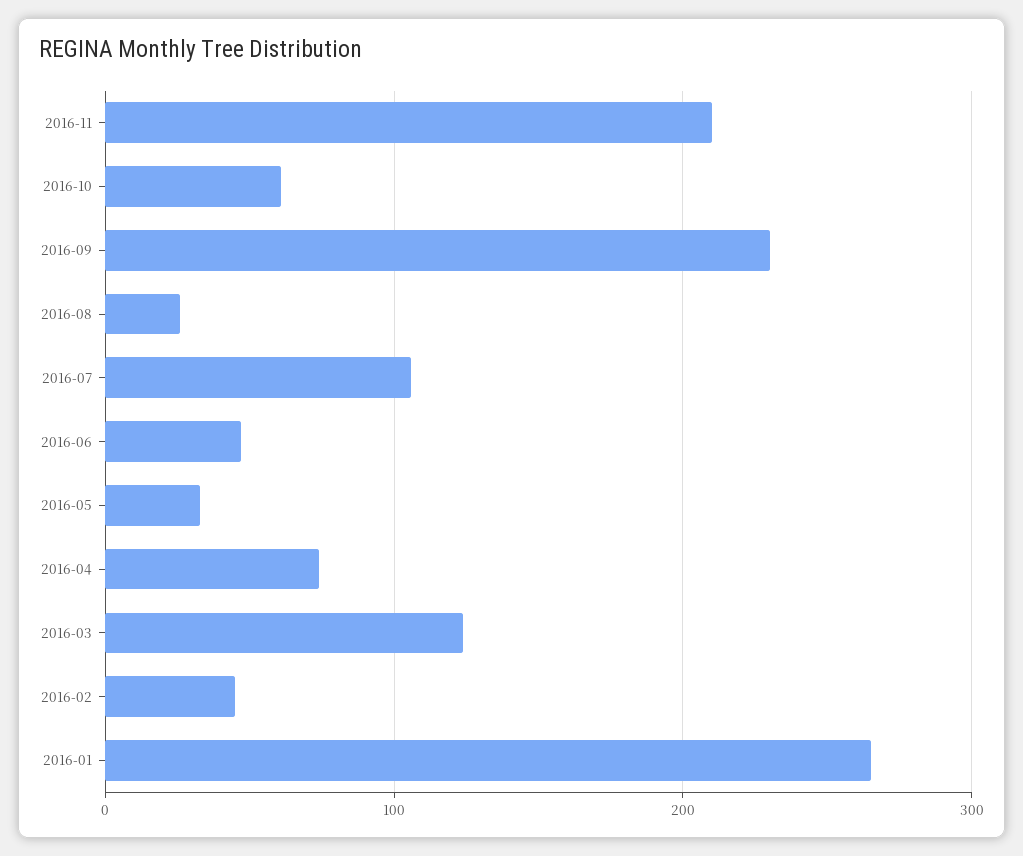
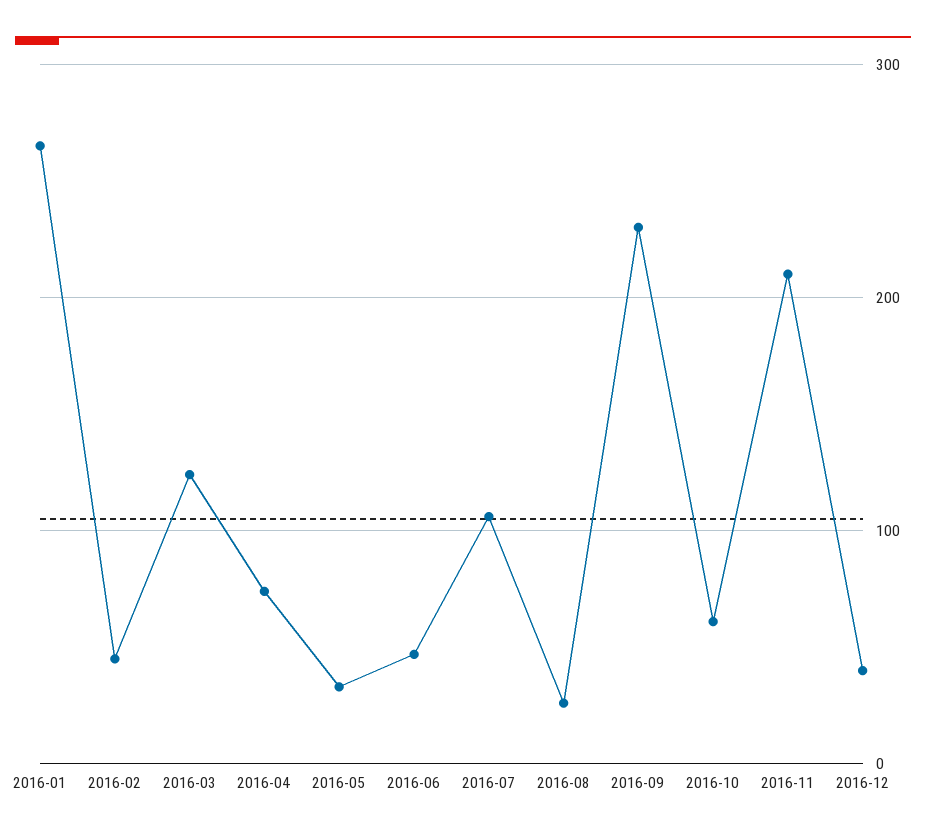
2016-12: none -> 40

